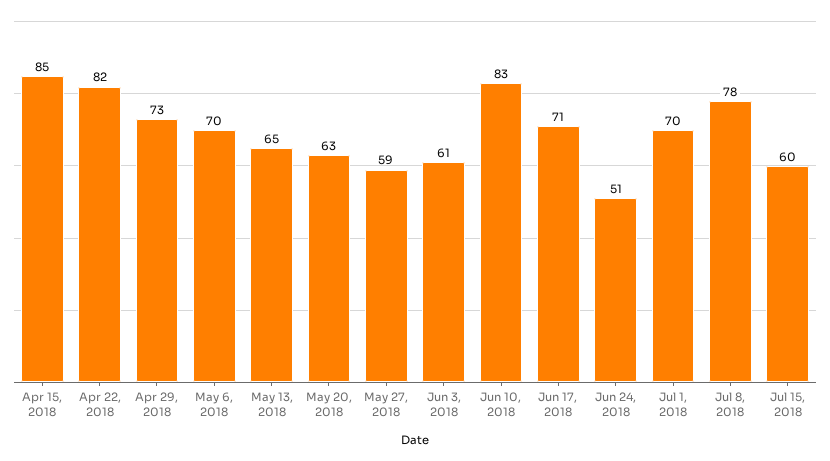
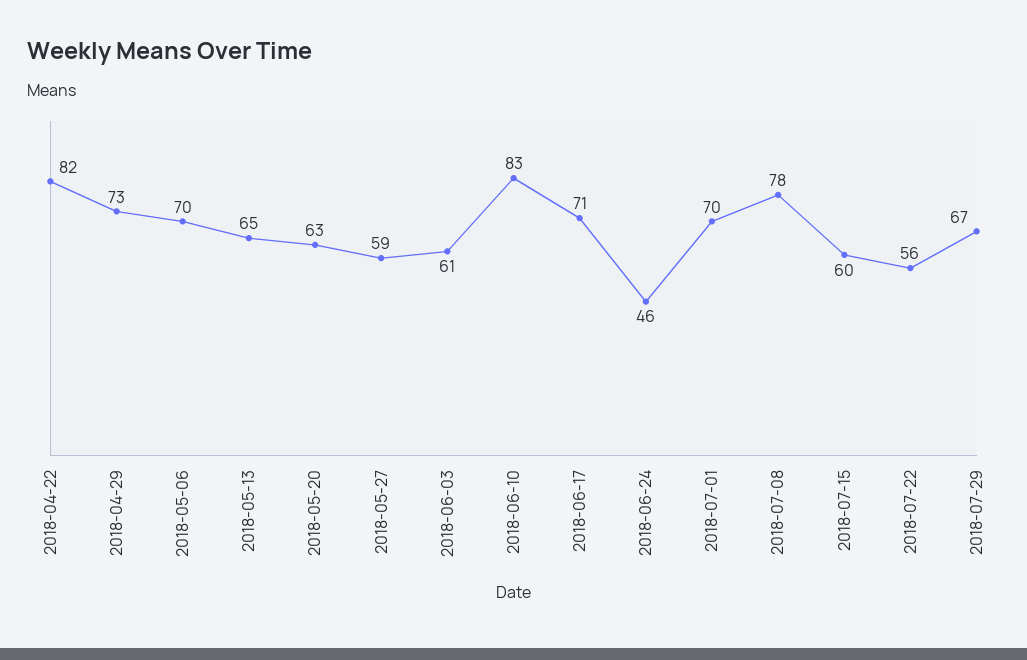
Apr 15, 2018: 85 -> none
Jun 24, 2018: 51 -> 46
2018-07-22: none -> 56
2018-07-29: none -> 67

